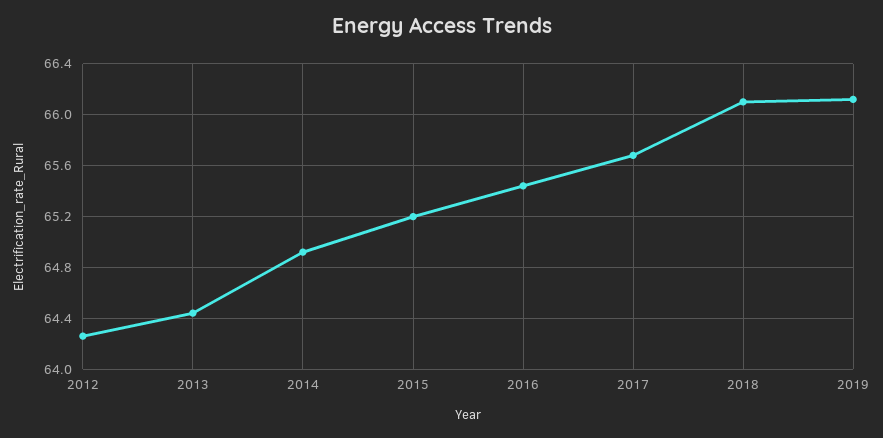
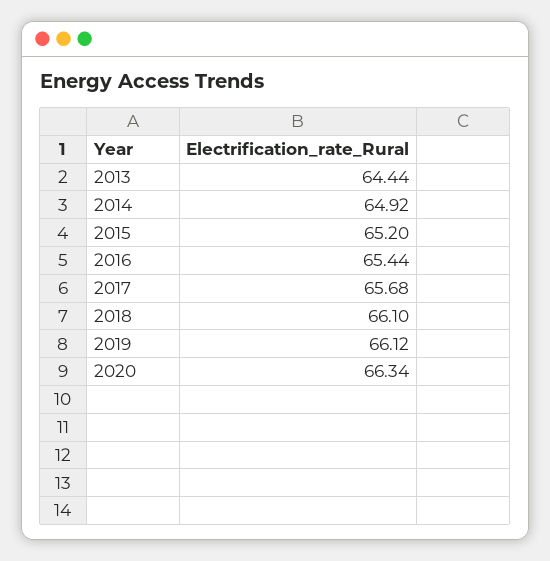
2012: 64.25 -> none
2020: none -> 66.34

